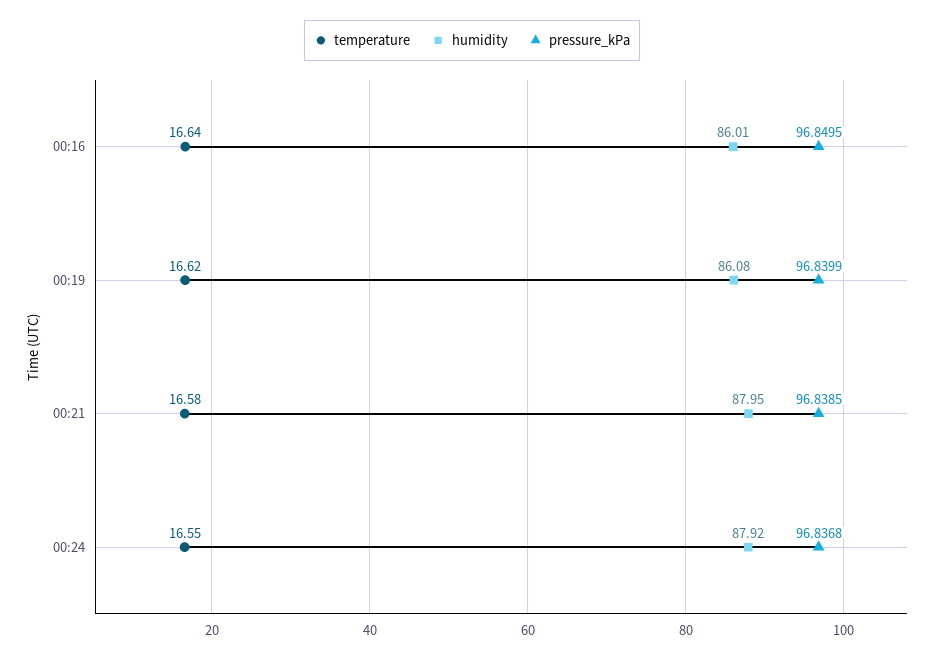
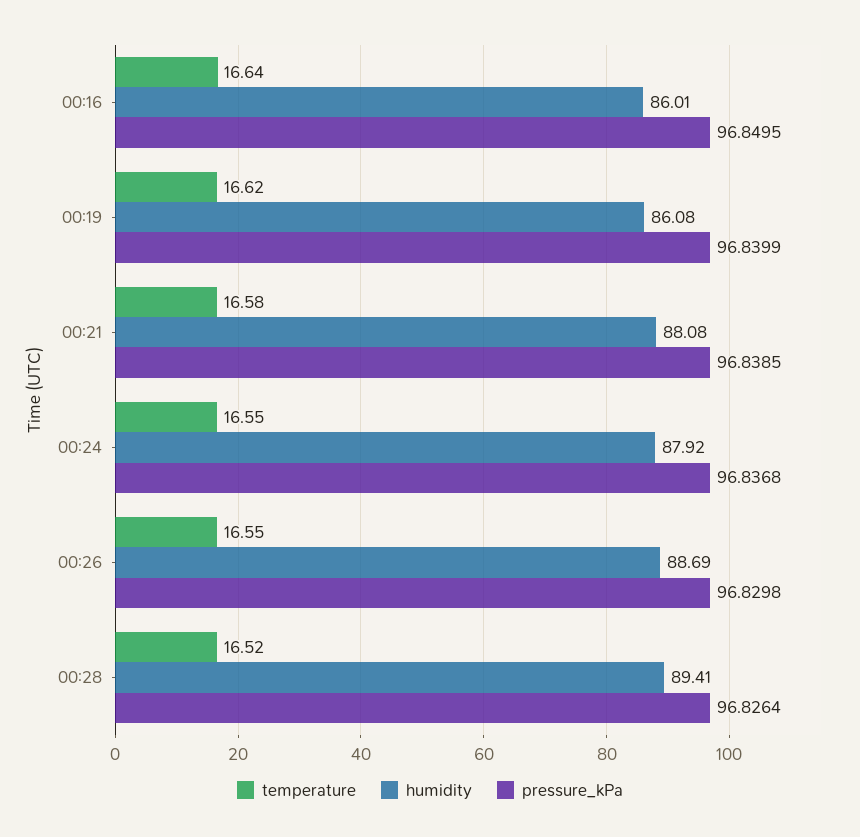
humidity, 00:21: 87.95 -> 88.08
temperature, 00:26: none -> 16.55
humidity, 00:26: none -> 88.69
pressure_kPa, 00:26: none -> 96.8298
temperature, 00:28: none -> 16.52
humidity, 00:28: none -> 89.41
pressure_kPa, 00:28: none -> 96.8264

